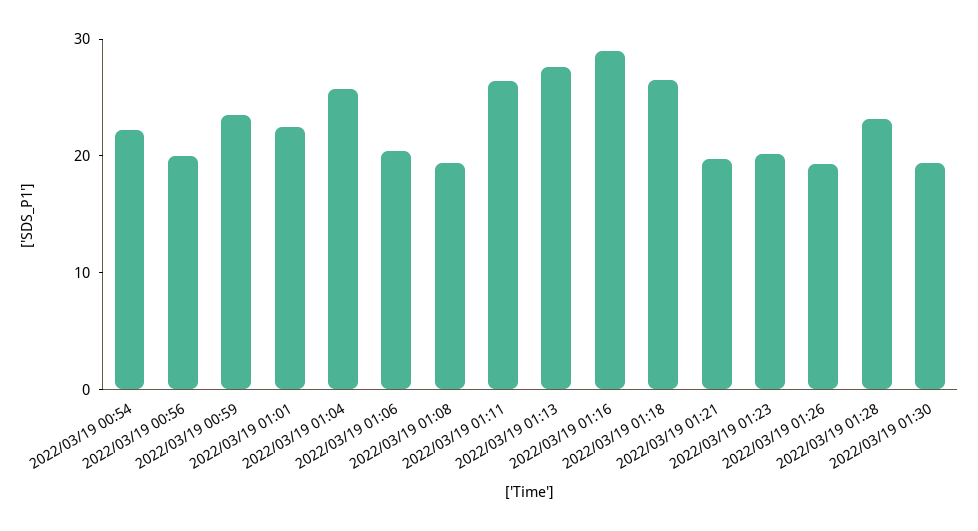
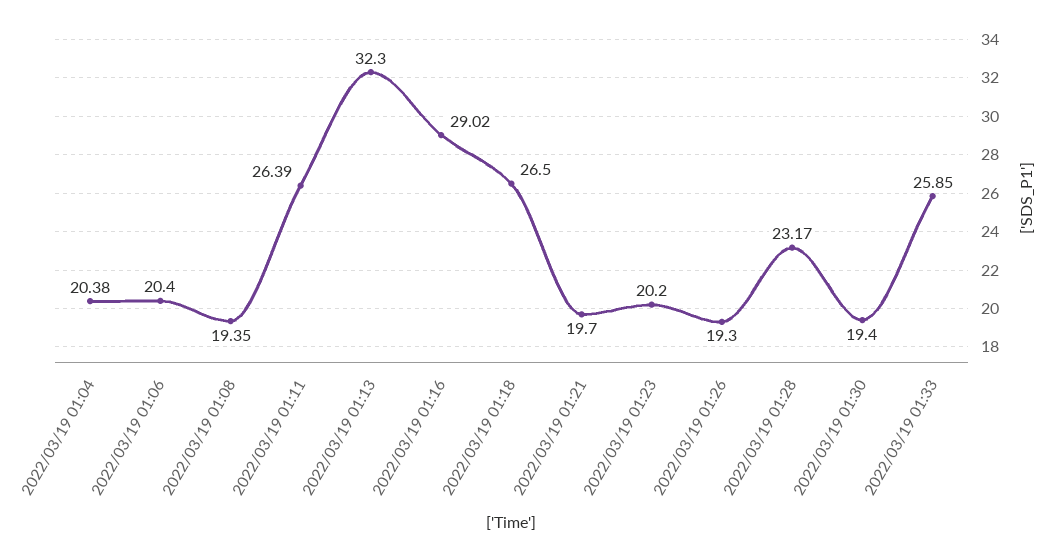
2022/03/19 00:54: 22 -> none
2022/03/19 00:56: 20 -> none
2022/03/19 00:59: 24 -> none
2022/03/19 01:01: 22 -> none
2022/03/19 01:04: 26 -> 20.38
2022/03/19 01:13: 28 -> 32.3
2022/03/19 01:33: none -> 25.85

